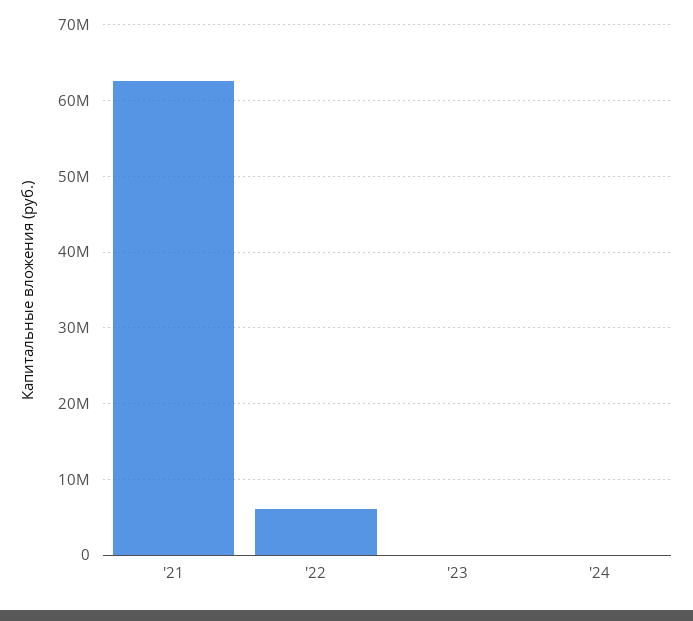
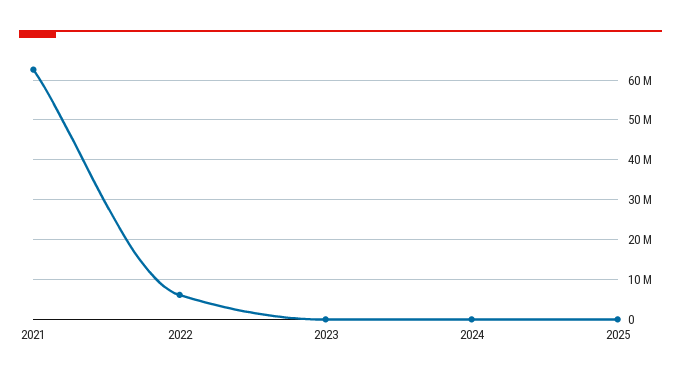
2025: none -> 0

